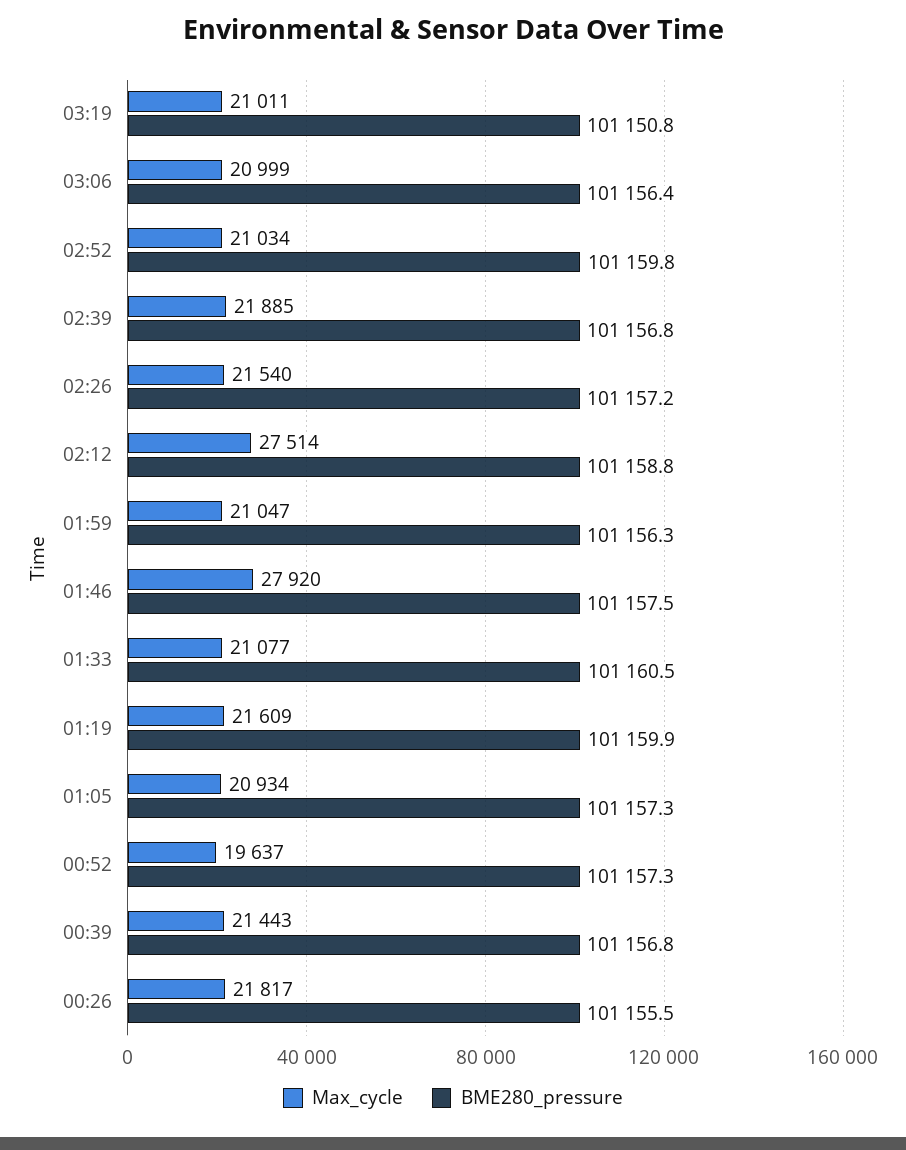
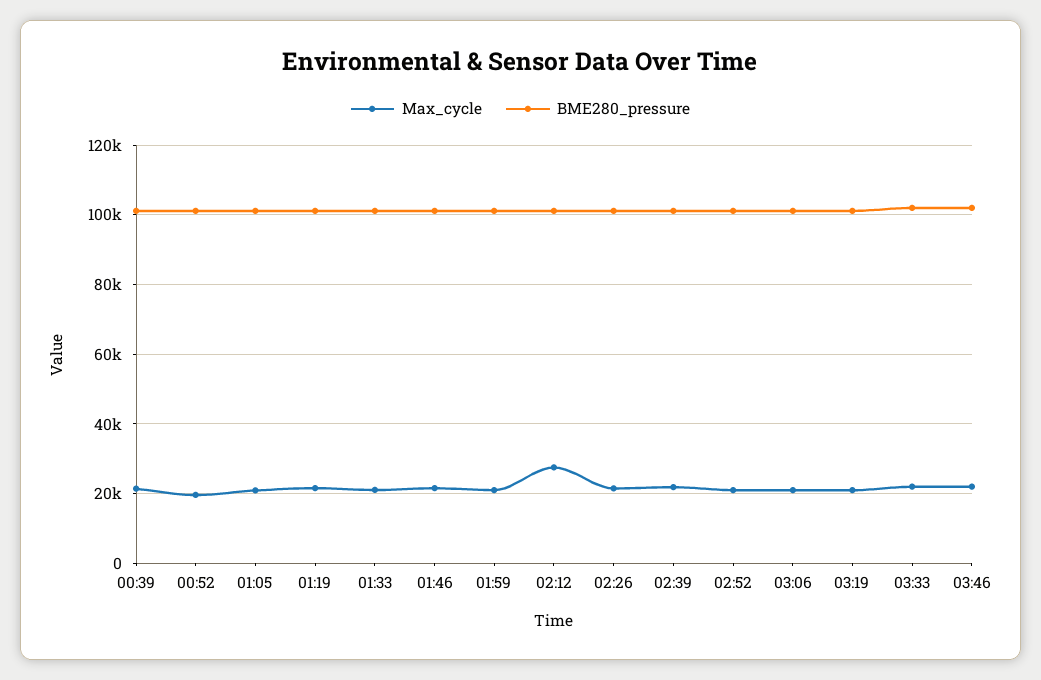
Max_cycle, 01:46: 27920 -> 22000
Max_cycle, 00:26: 21817 -> none
BME280_pressure, 00:26: 101155.5 -> none
Max_cycle, 03:33: none -> 22000
BME280_pressure, 03:33: none -> 102000
Max_cycle, 03:46: none -> 22000
BME280_pressure, 03:46: none -> 102000

